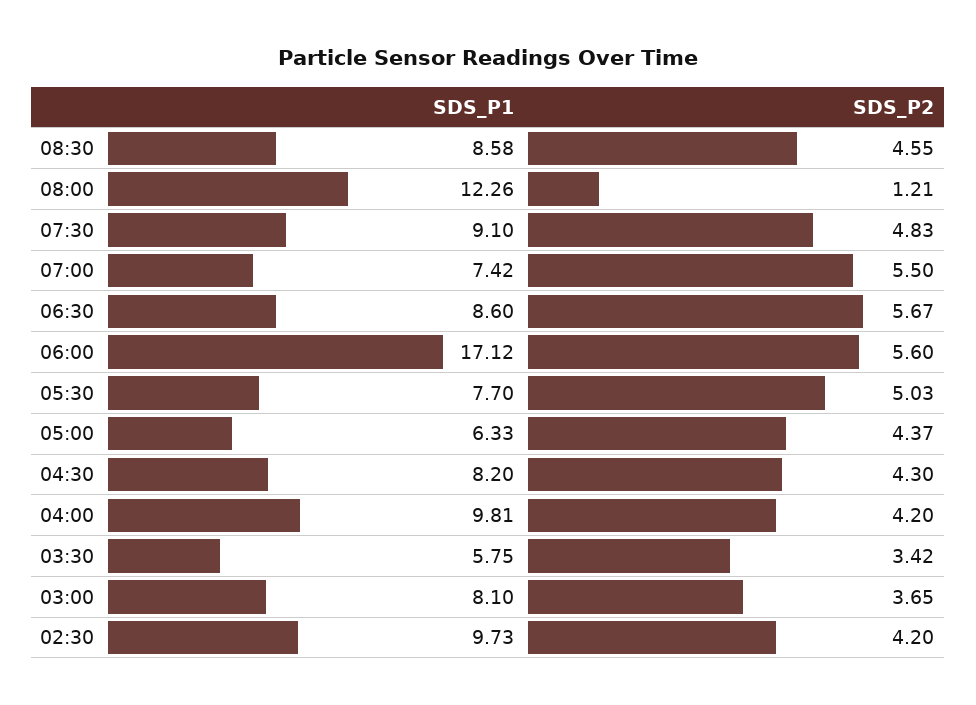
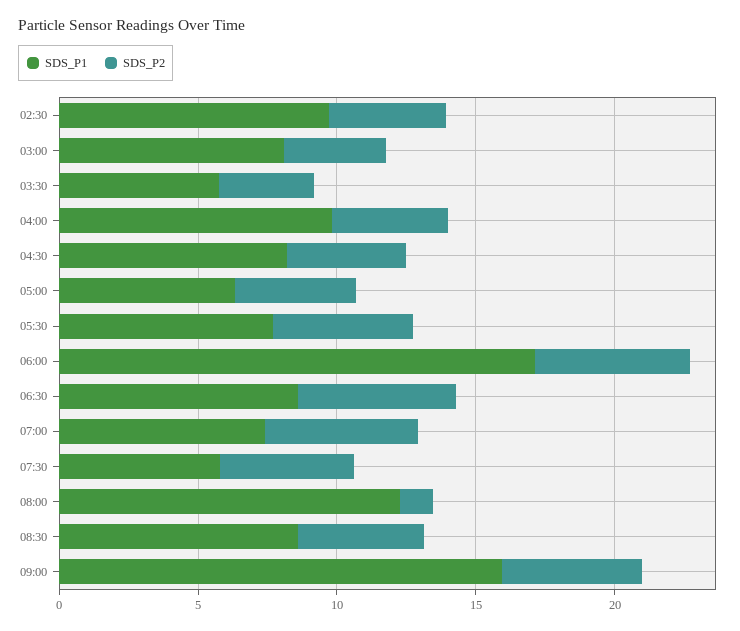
SDS_P1, 07:30: 9.1 -> 6
SDS_P1, 09:00: none -> 16
SDS_P2, 09:00: none -> 5

